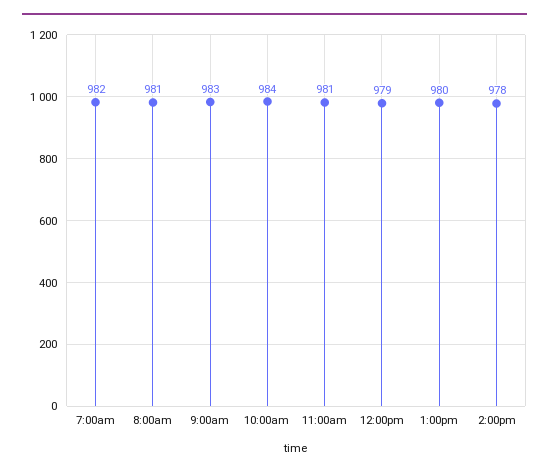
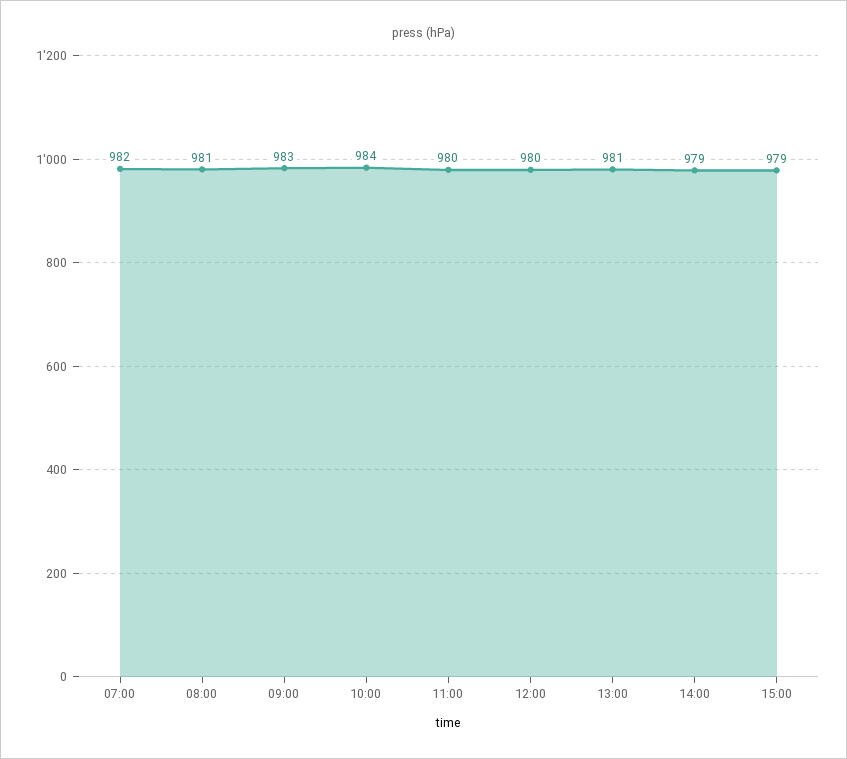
11:00am: 981 -> 980
12:00pm: 979 -> 980
1:00pm: 980 -> 981
2:00pm: 978 -> 979
15:00: none -> 979

